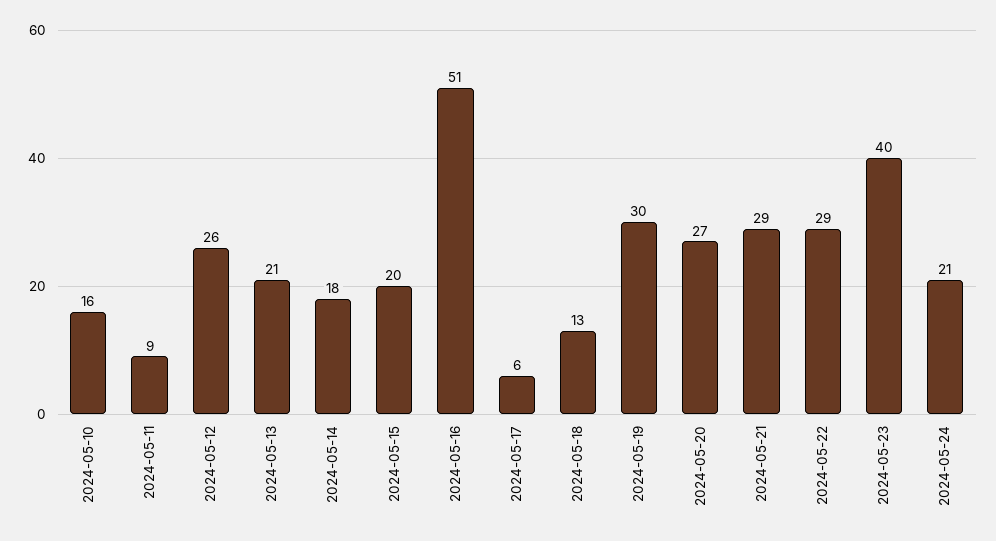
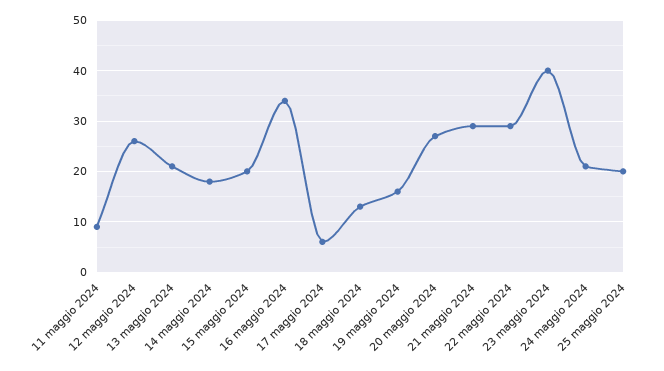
2024-05-10: 16 -> none
2024-05-16: 51 -> 35
2024-05-19: 30 -> 15
25 maggio 2024: none -> 20

